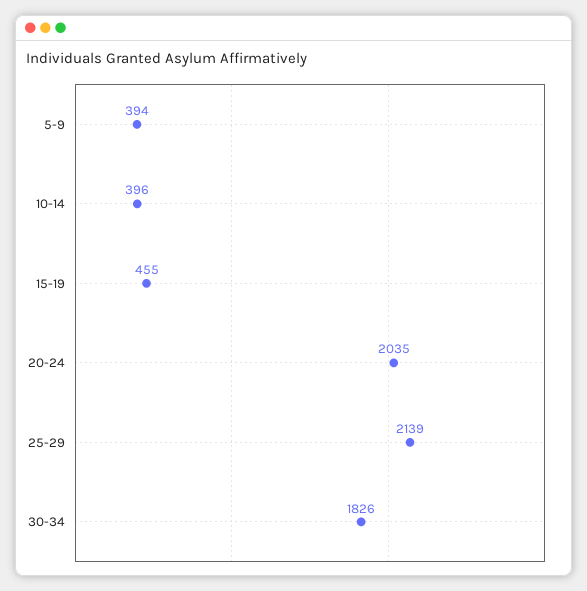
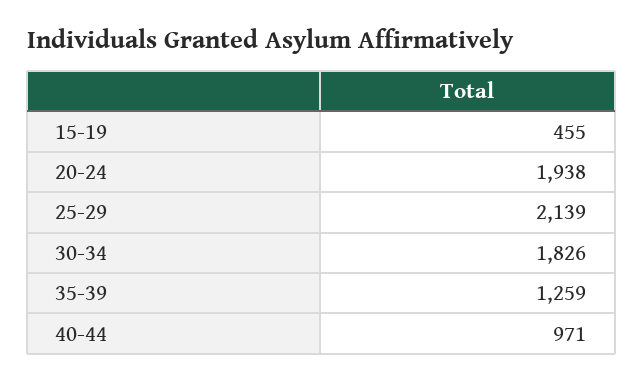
5-9: 394 -> none
10-14: 396 -> none
20-24: 2035 -> 1938
35-39: none -> 1259
40-44: none -> 971

